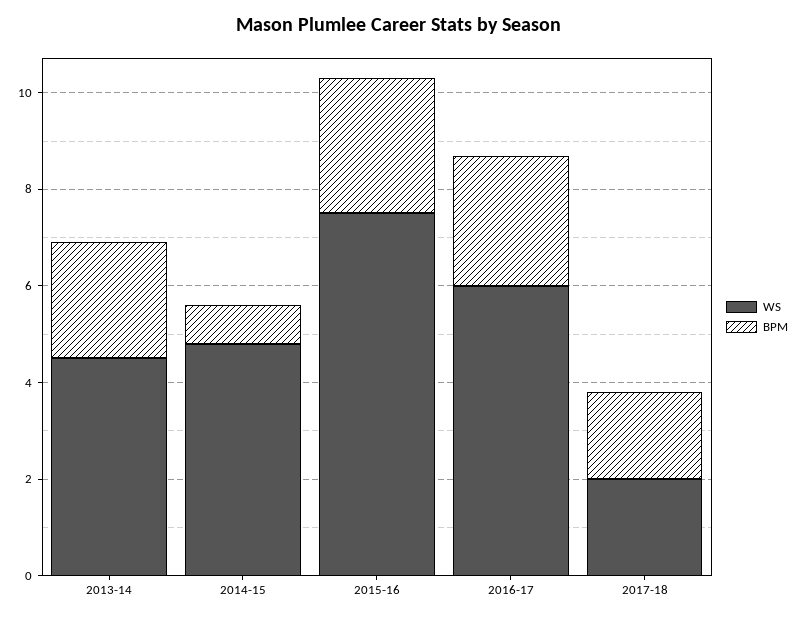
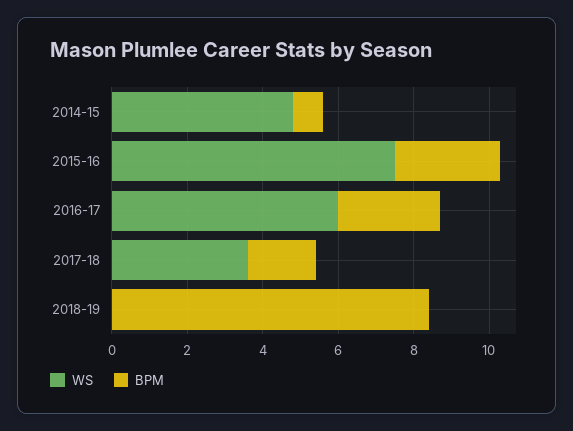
WS, 2013-14: 4.5 -> none
BPM, 2013-14: 2.5 -> none
WS, 2017-18: 2 -> 3.5
WS, 2018-19: none -> 0
BPM, 2018-19: none -> 8.5

